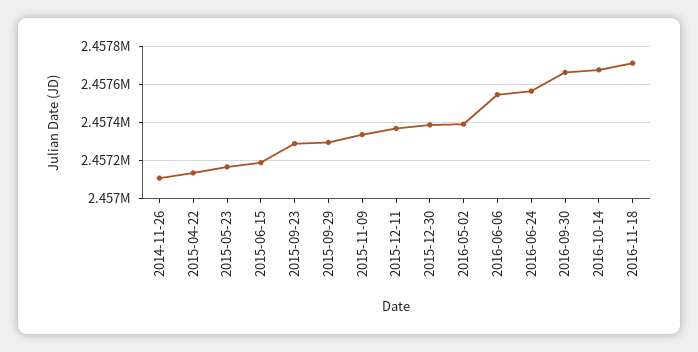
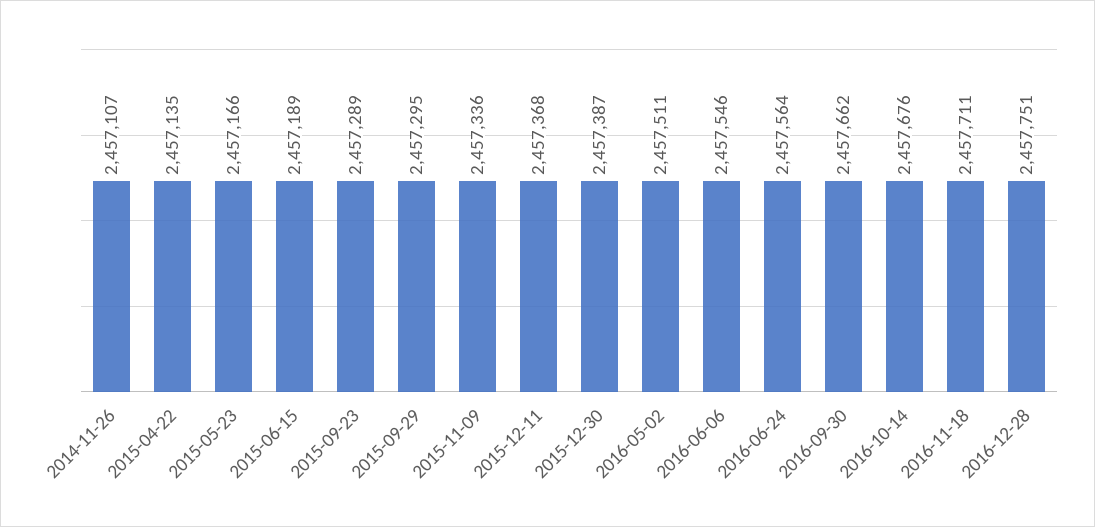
2016-05-02: 2457400 -> 2457511
2016-12-28: none -> 2457751

